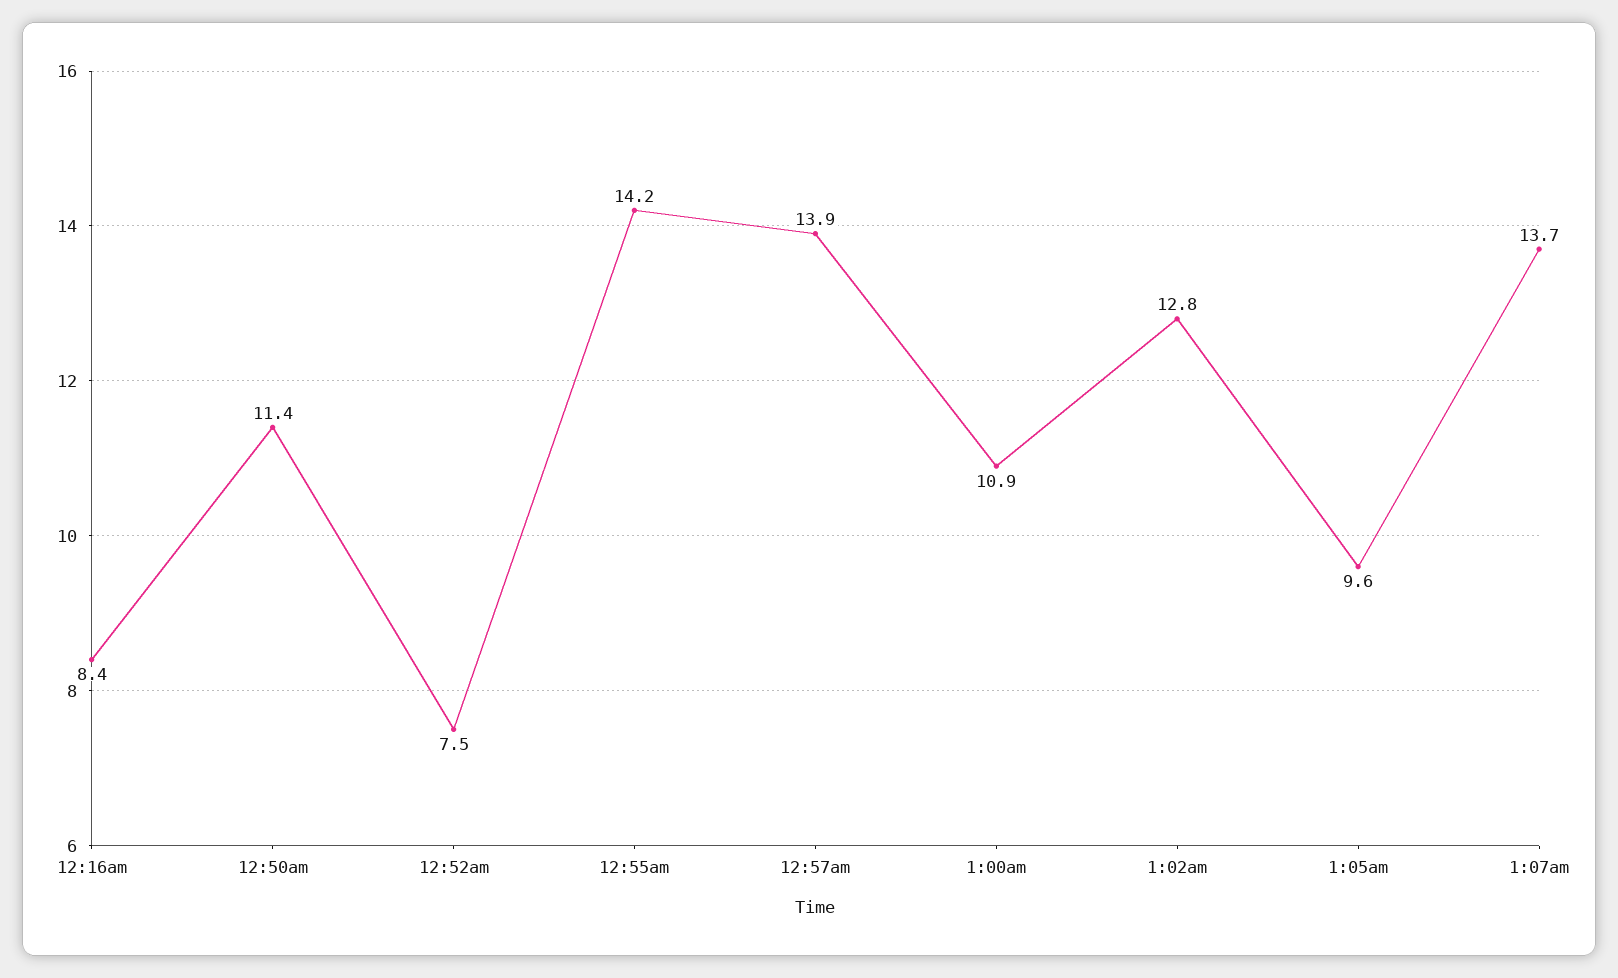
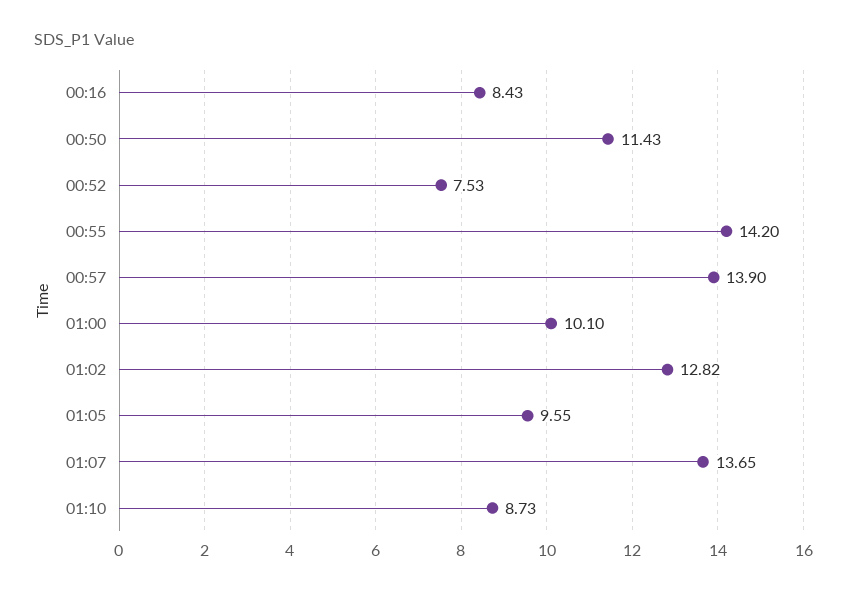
1:00am: 10.9 -> 10.1
01:10: none -> 8.73

